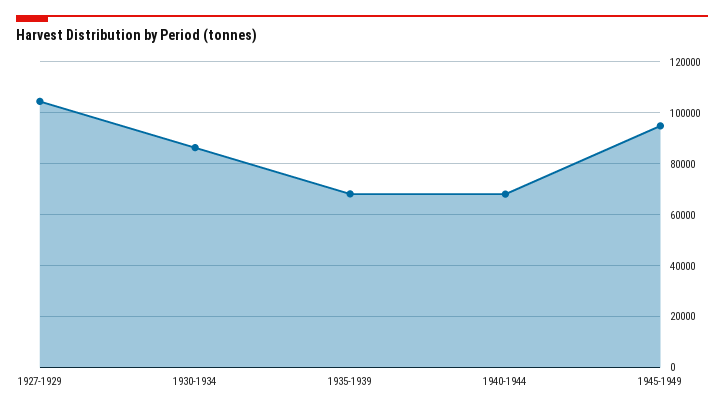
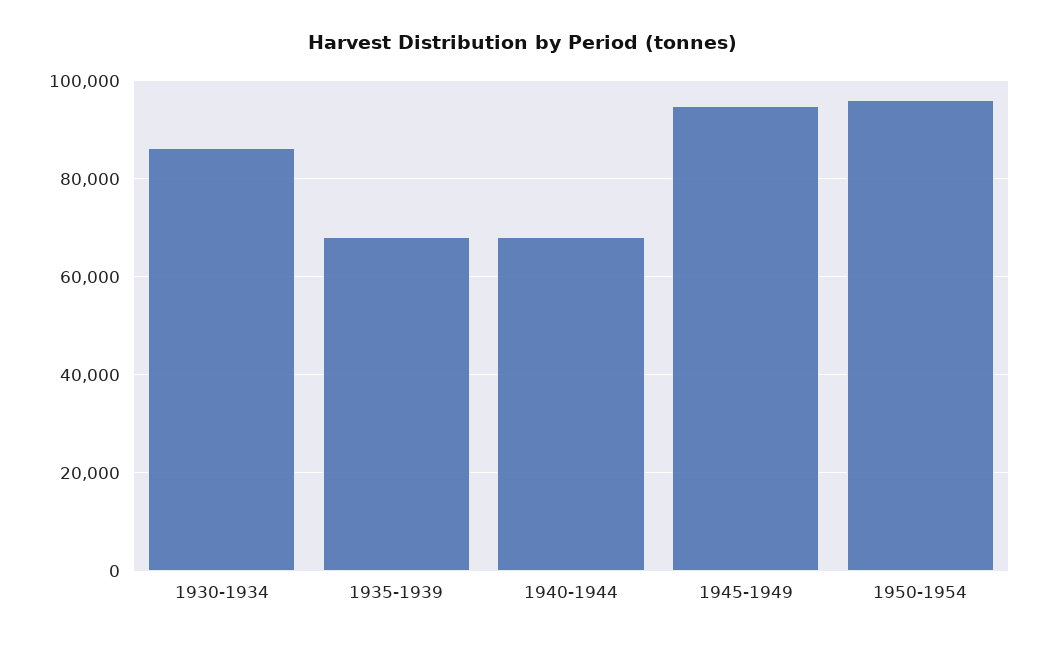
1927-1929: 105000 -> none
1950-1954: none -> 96000

